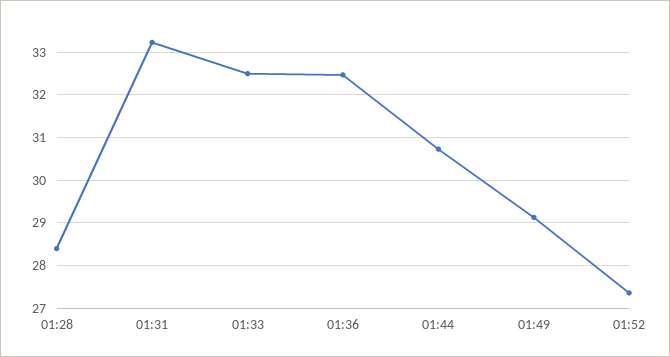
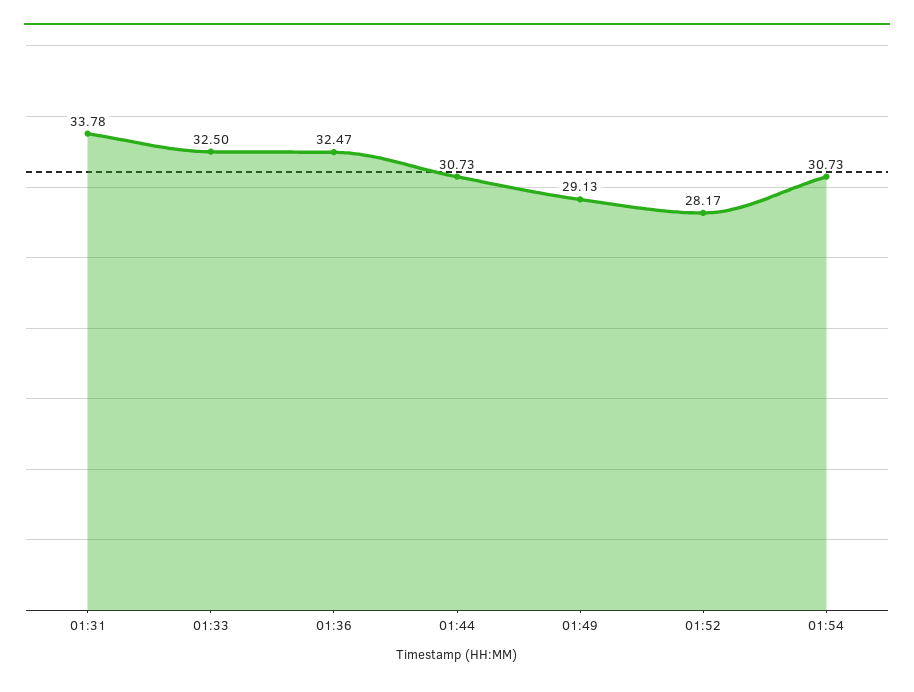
01:28: 28.4 -> none
01:31: 33.2 -> 33.78
01:52: 27.4 -> 28.17
01:54: none -> 30.73

